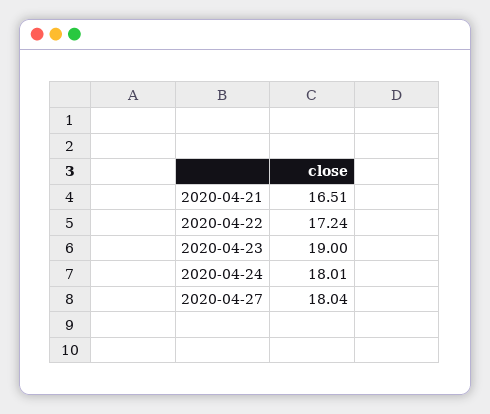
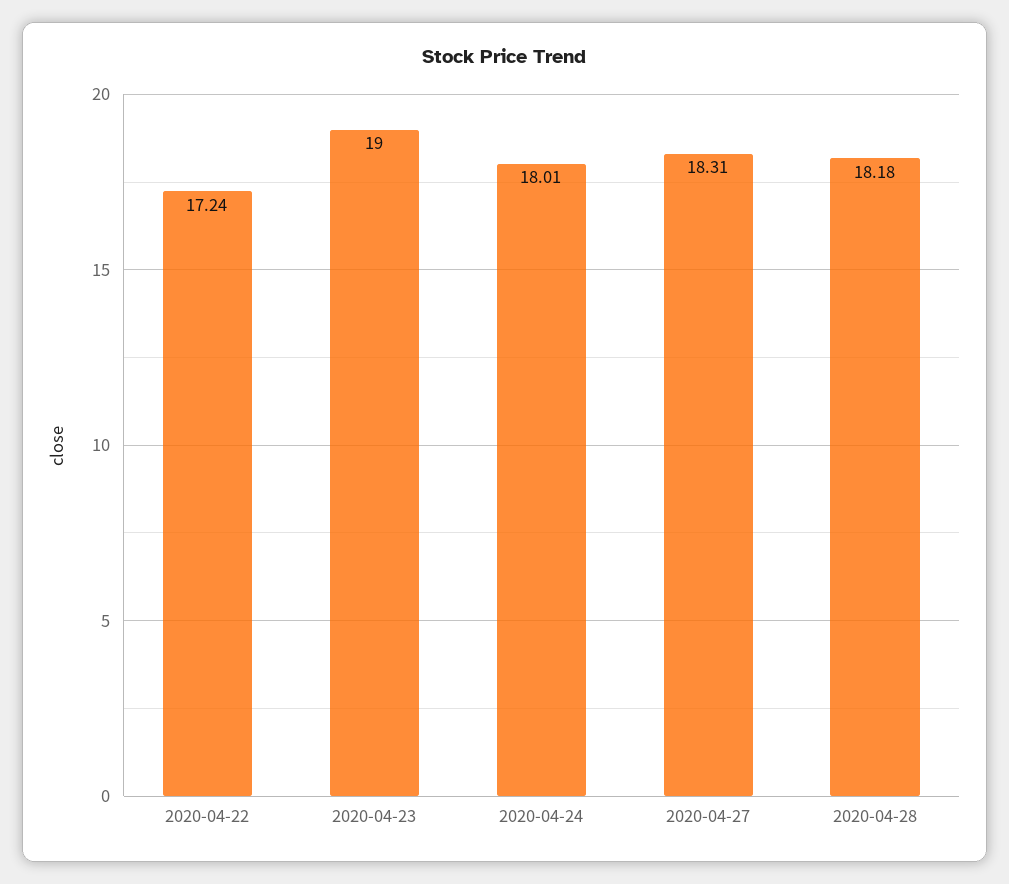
2020-04-21: 16.51 -> none
2020-04-27: 18.04 -> 18.31
2020-04-28: none -> 18.18

